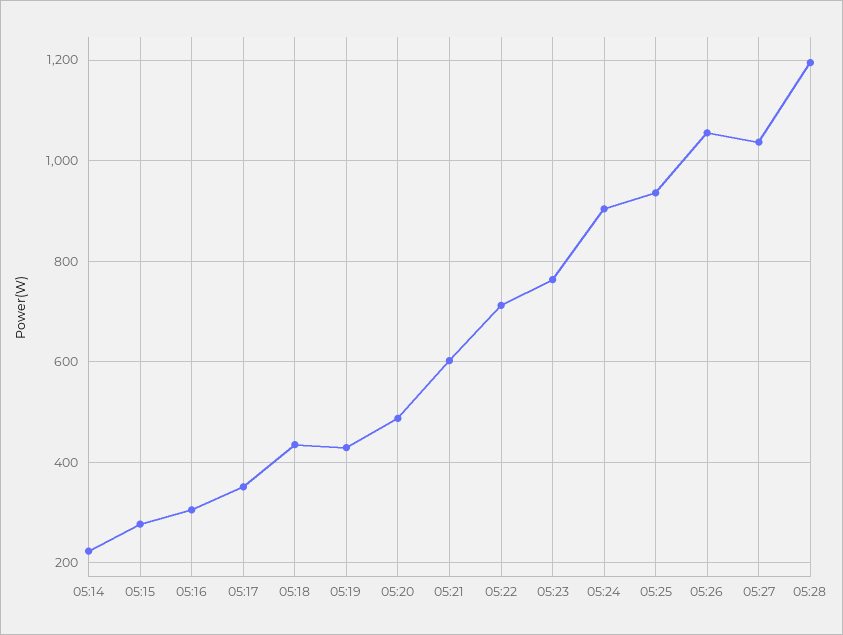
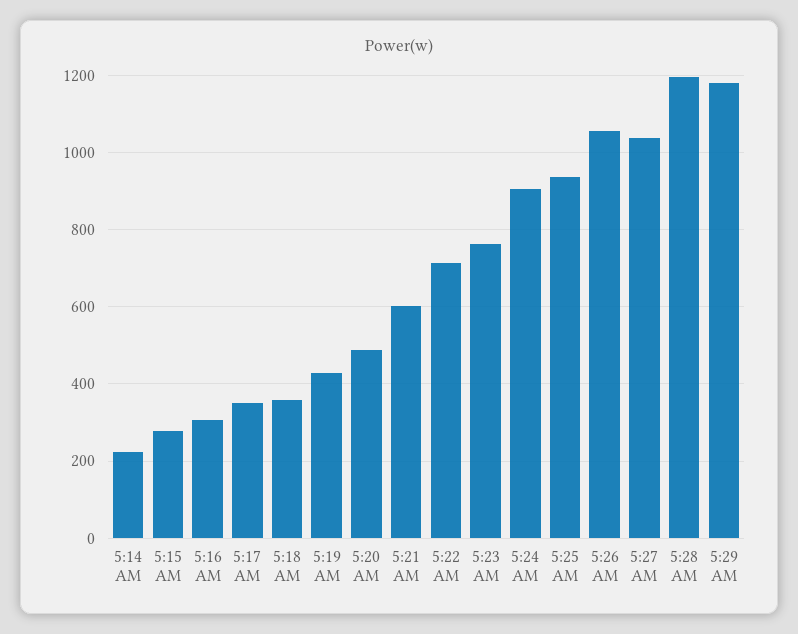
05:18: 440 -> 360
5:29 AM: none -> 1180

